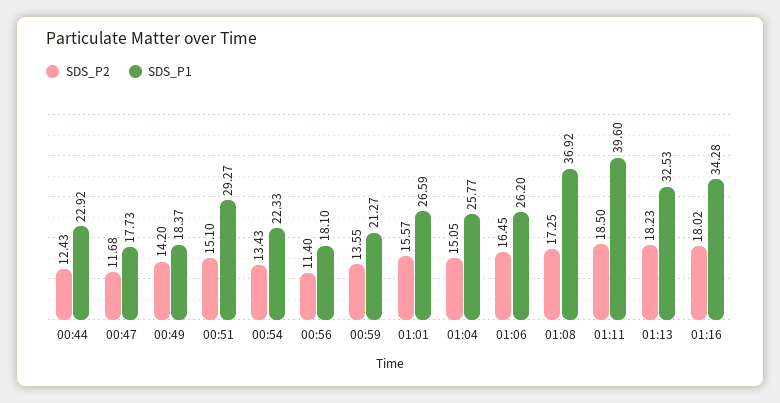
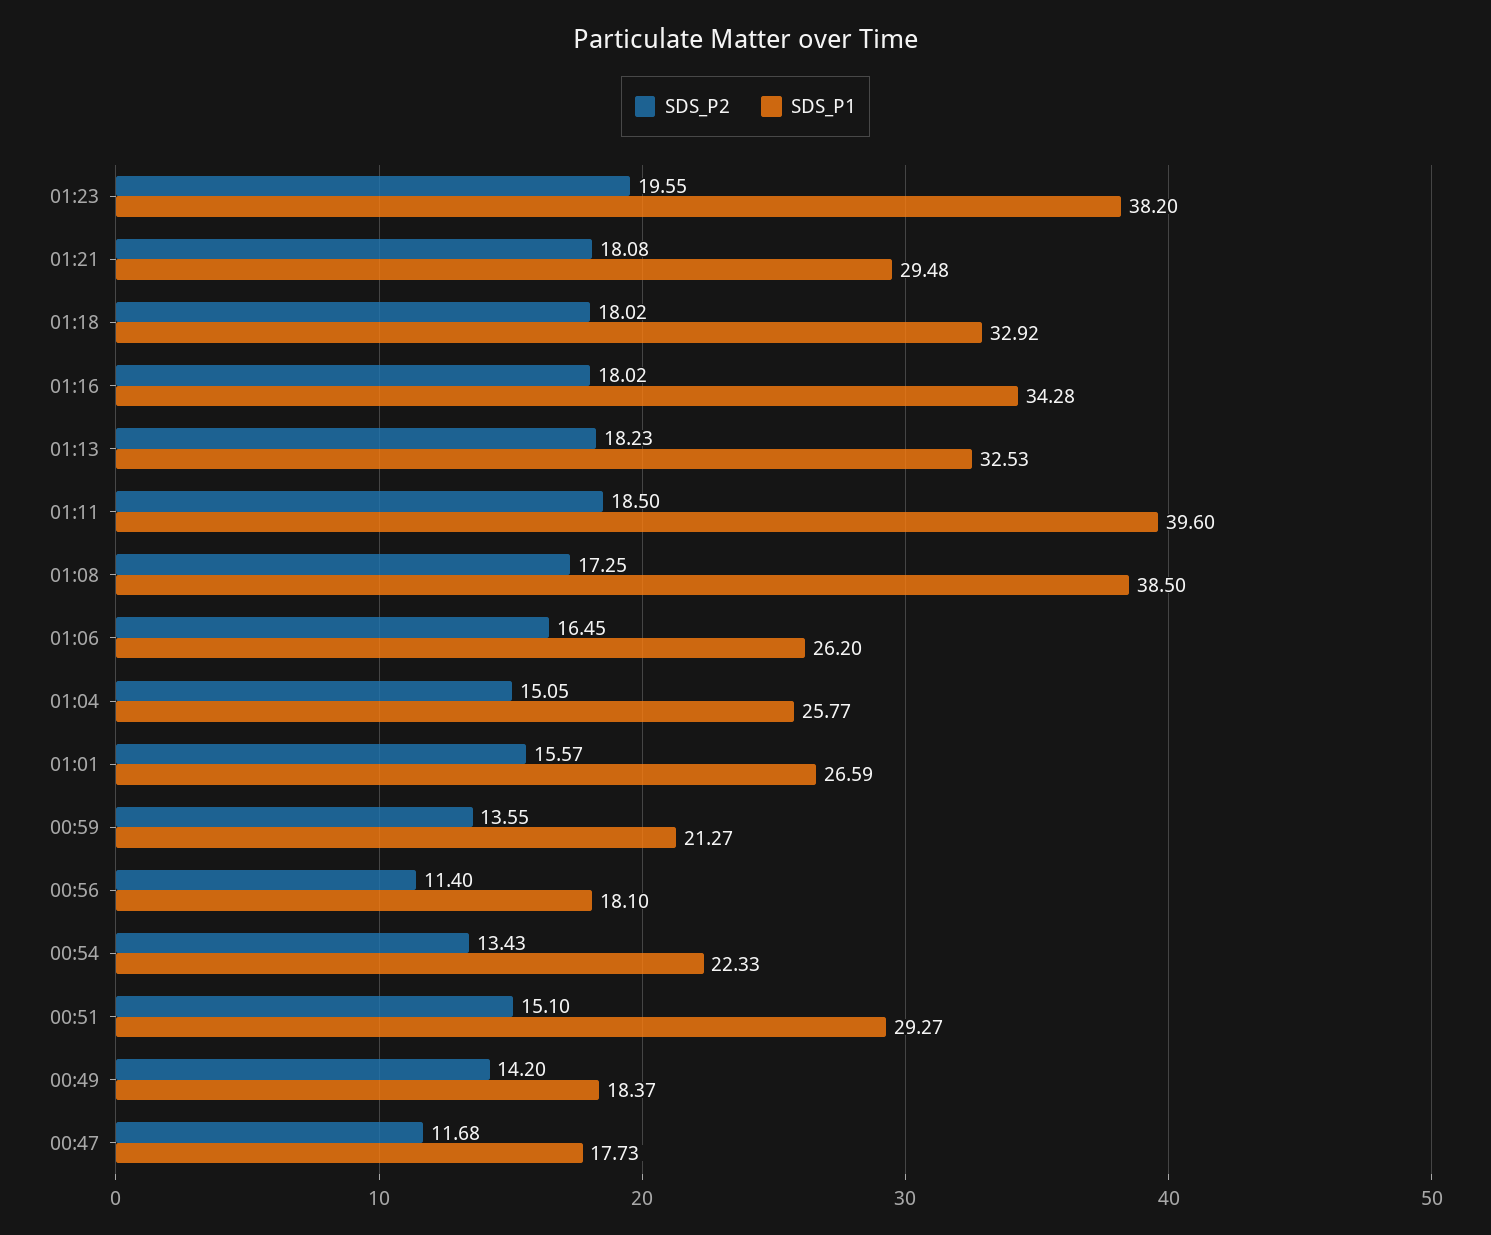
SDS_P2, 00:44: 12.43 -> none
SDS_P1, 00:44: 22.92 -> none
SDS_P1, 01:08: 36.92 -> 38.5
SDS_P2, 01:23: none -> 19.55
SDS_P1, 01:23: none -> 38.2
SDS_P2, 01:21: none -> 18.08
SDS_P1, 01:21: none -> 29.48
SDS_P2, 01:18: none -> 18.02
SDS_P1, 01:18: none -> 32.92

